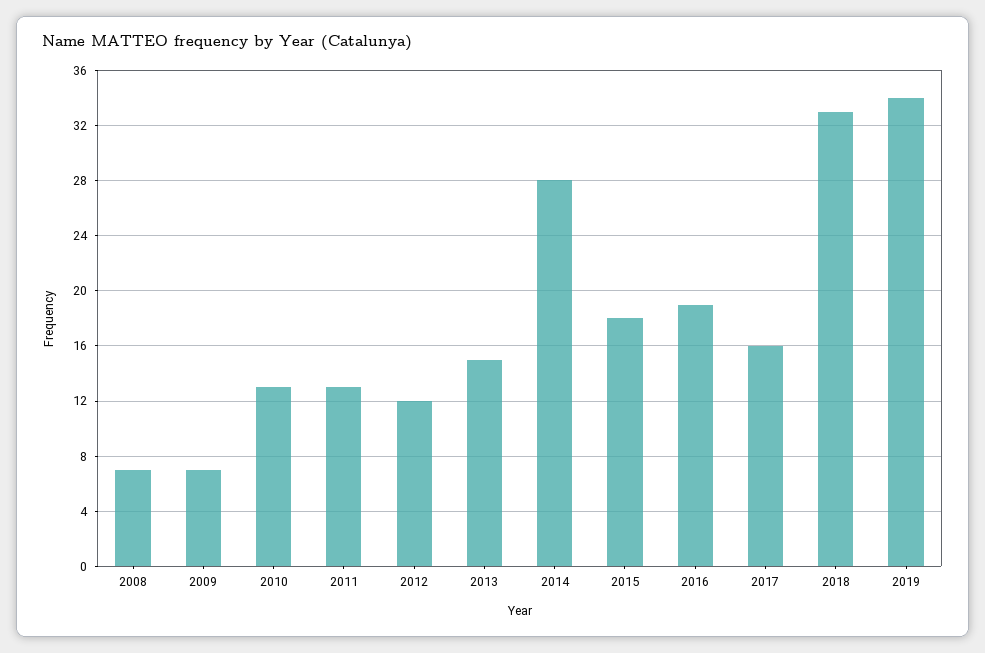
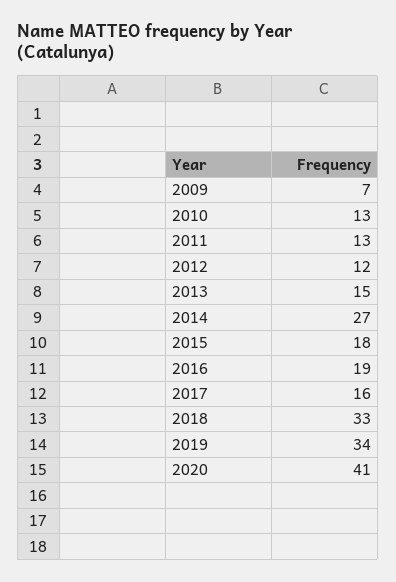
2008: 7 -> none
2014: 28 -> 27
2020: none -> 41

